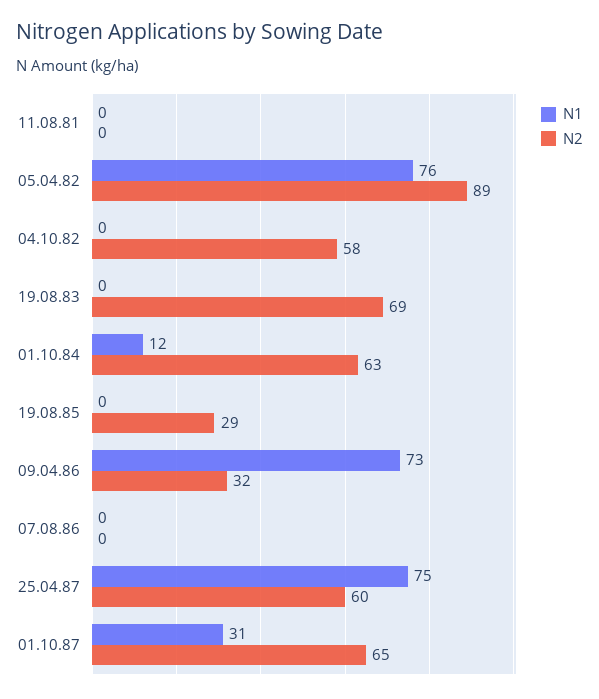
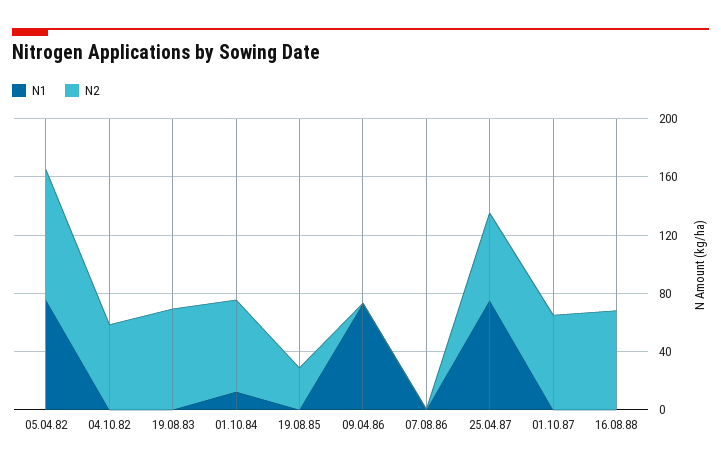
N1, 11.08.81: 0 -> none
N2, 11.08.81: 0 -> none
N2, 09.04.86: 32 -> 0
N1, 01.10.87: 31 -> 0
N1, 16.08.88: none -> 0
N2, 16.08.88: none -> 70

